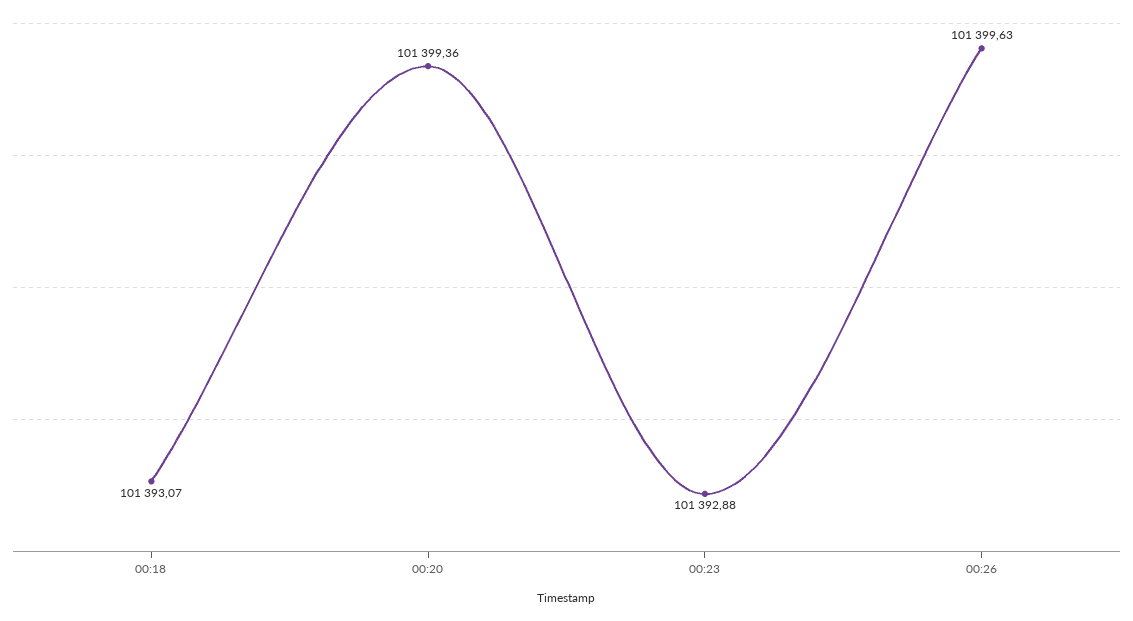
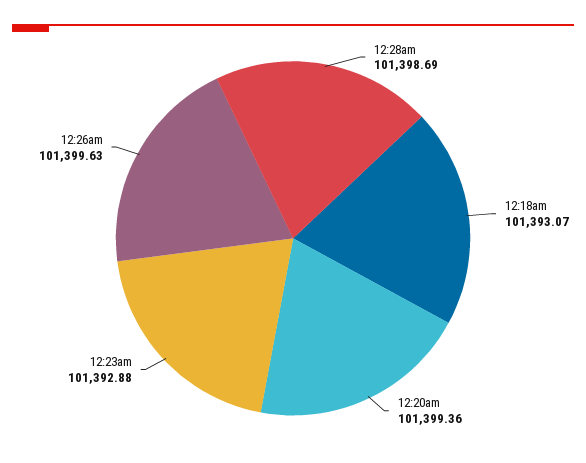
12:28am: none -> 101398.69

